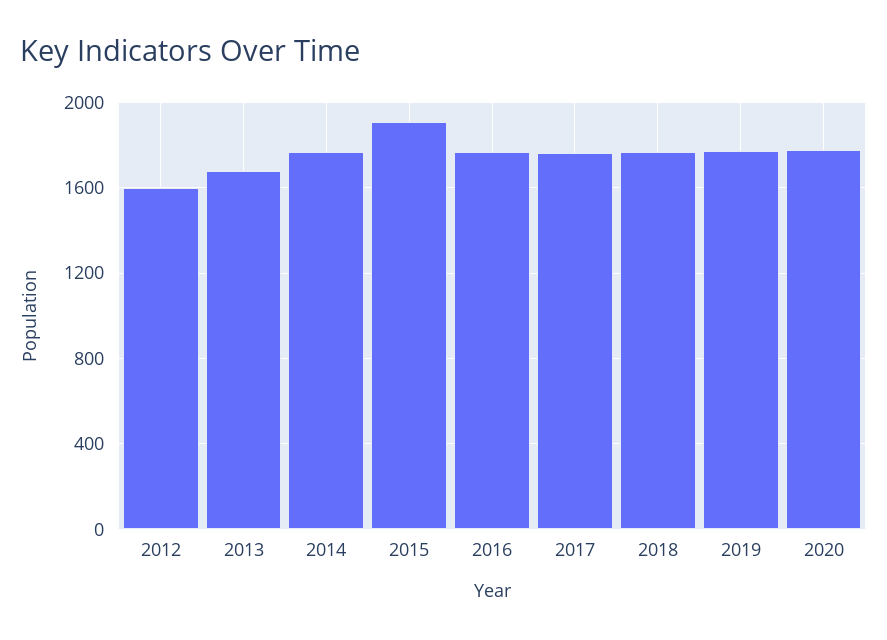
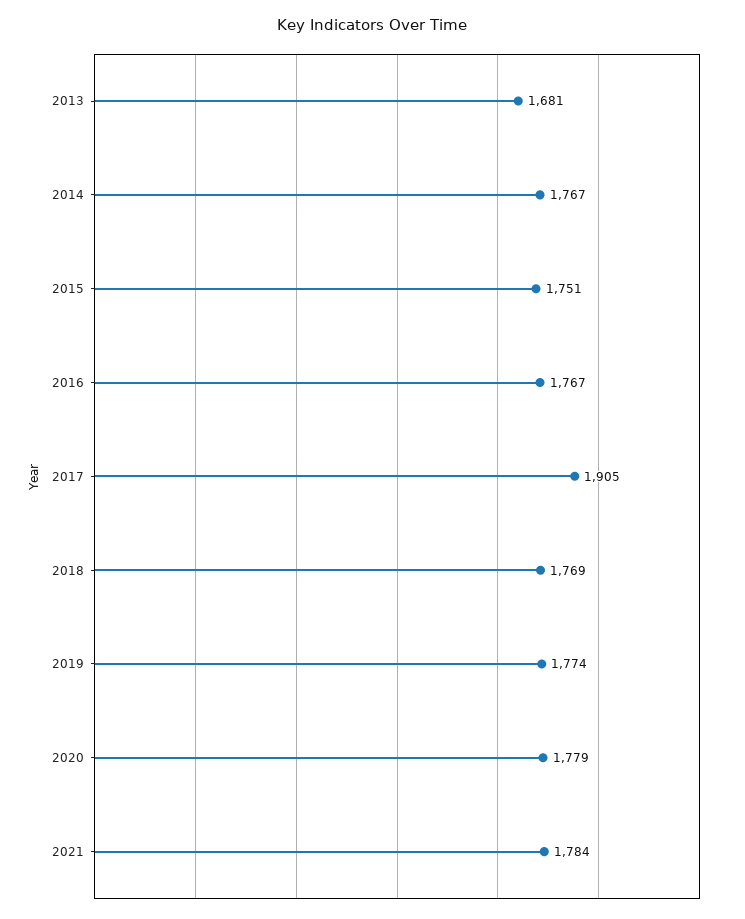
2012: 1600 -> none
2015: 1900 -> 1751
2017: 1750 -> 1905
2021: none -> 1784

